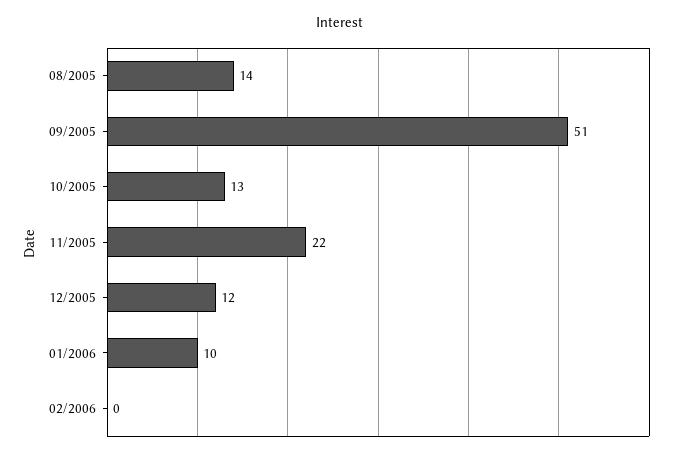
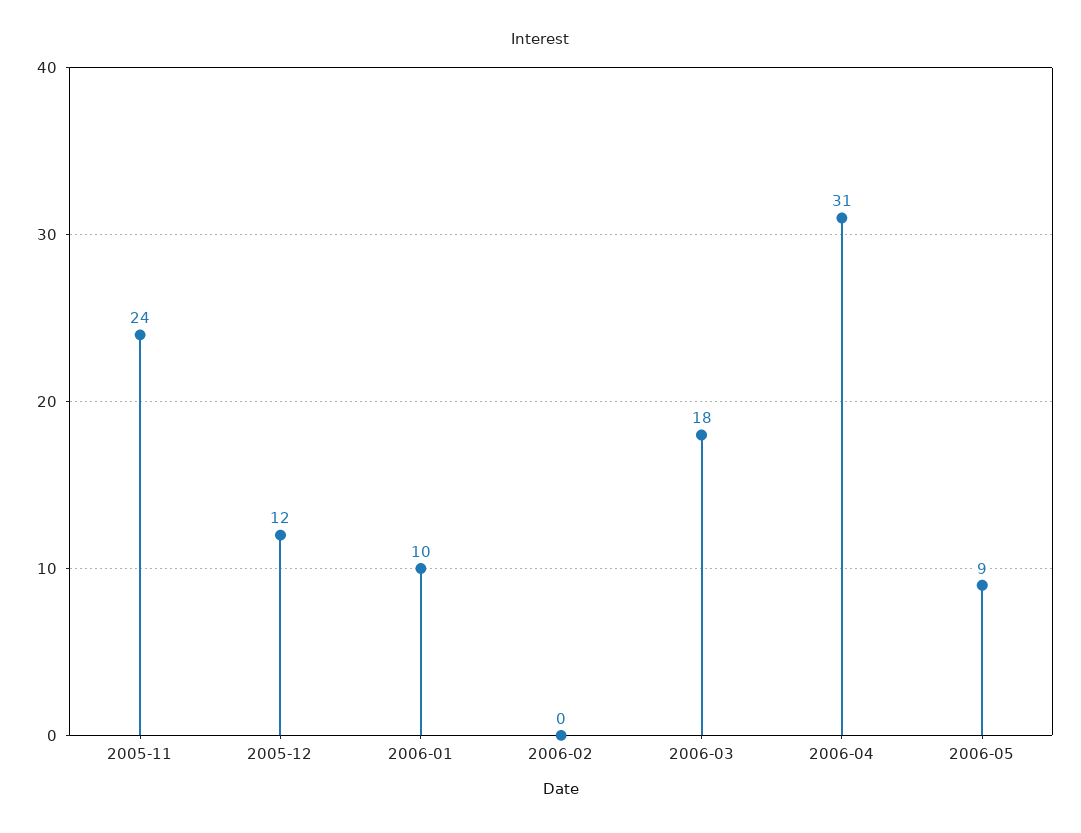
08/2005: 14 -> none
09/2005: 51 -> none
10/2005: 13 -> none
11/2005: 22 -> 24
2006-03: none -> 18
2006-04: none -> 31
2006-05: none -> 9

